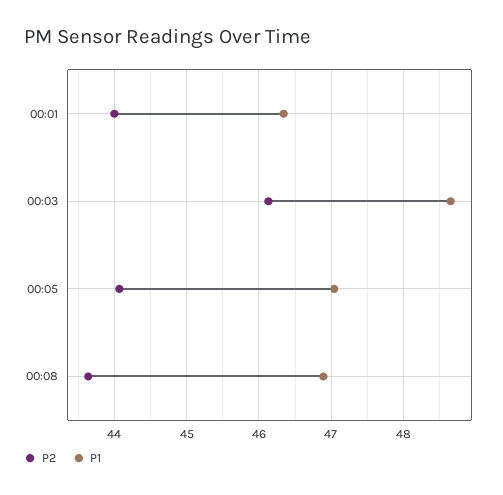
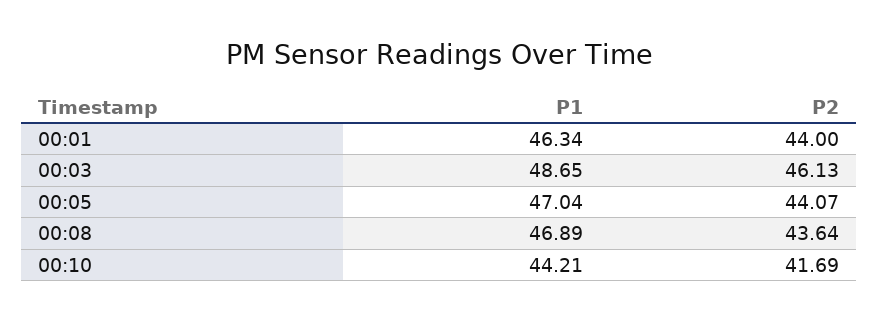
P1, 00:10: none -> 44.21
P2, 00:10: none -> 41.69

